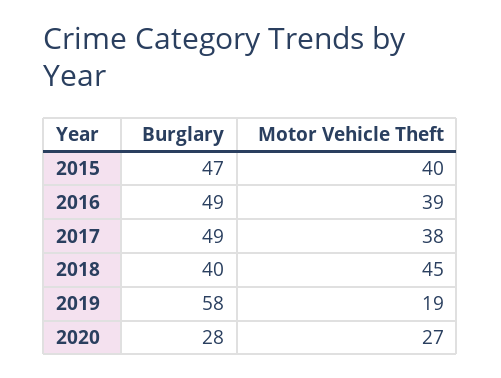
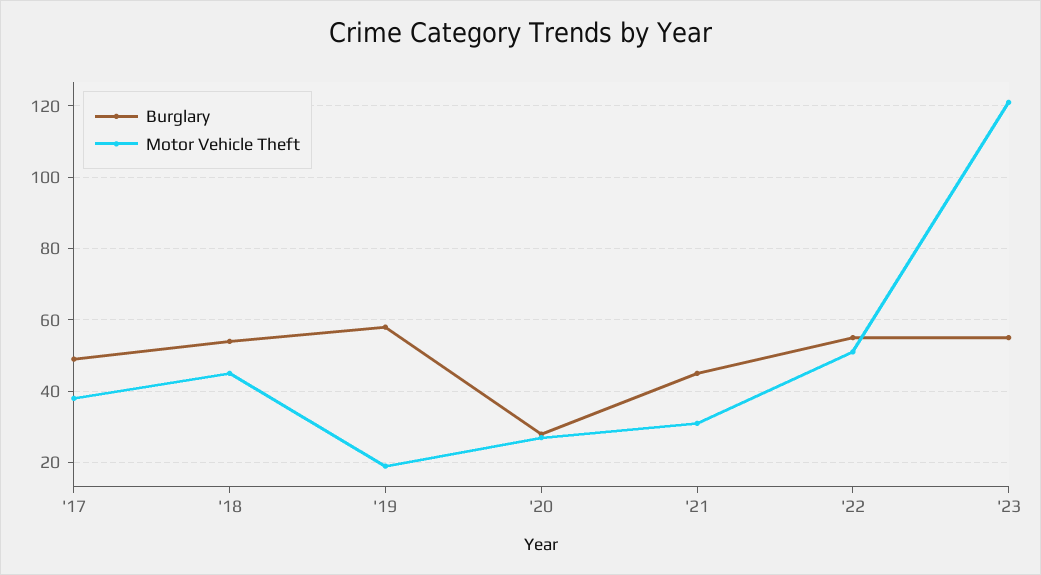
Burglary, 2015: 47 -> none
Motor Vehicle Theft, 2015: 40 -> none
Burglary, 2016: 49 -> none
Motor Vehicle Theft, 2016: 39 -> none
Burglary, 2018: 40 -> 55
Burglary, '21: none -> 45
Motor Vehicle Theft, '21: none -> 30
Burglary, '22: none -> 55
Motor Vehicle Theft, '22: none -> 50
Burglary, '23: none -> 55
Motor Vehicle Theft, '23: none -> 120

